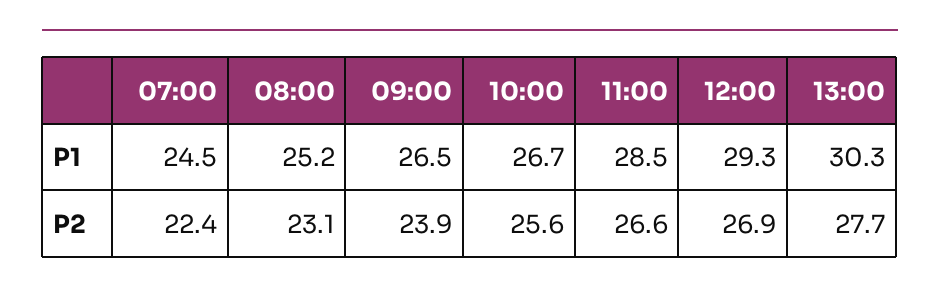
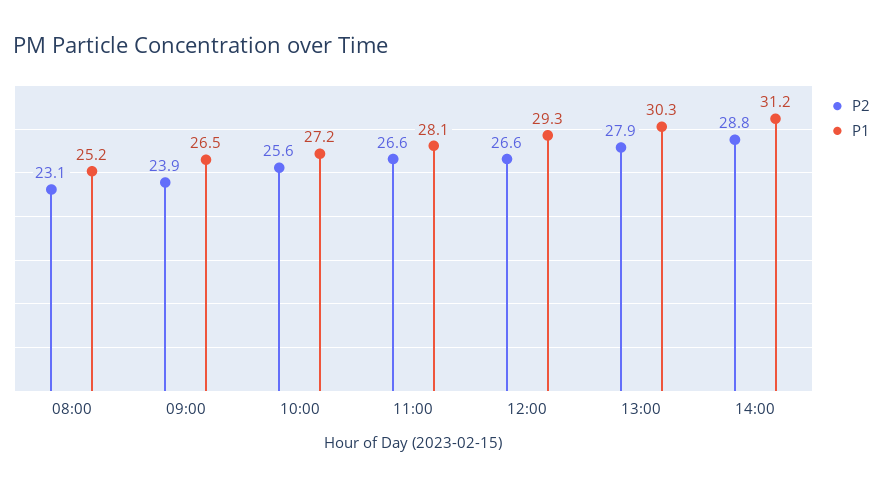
P1, 07:00: 24.5 -> none
P1, 10:00: 26.7 -> 27.2
P1, 11:00: 28.5 -> 28.1
P2, 07:00: 22.4 -> none
P2, 12:00: 26.9 -> 26.6
P2, 13:00: 27.7 -> 27.9
P2, 14:00: none -> 28.8
P1, 14:00: none -> 31.2

